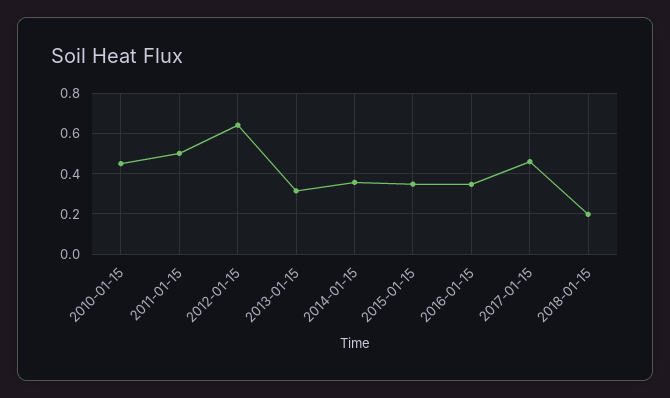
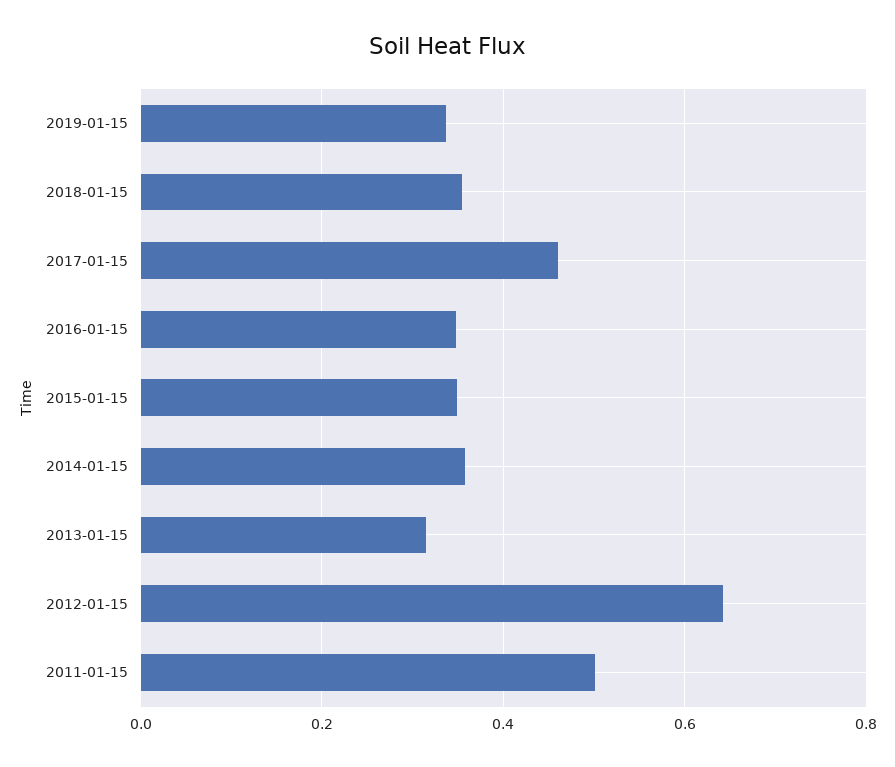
2010-01-15: 0.45 -> none
2018-01-15: 0.2 -> 0.36
2019-01-15: none -> 0.34

